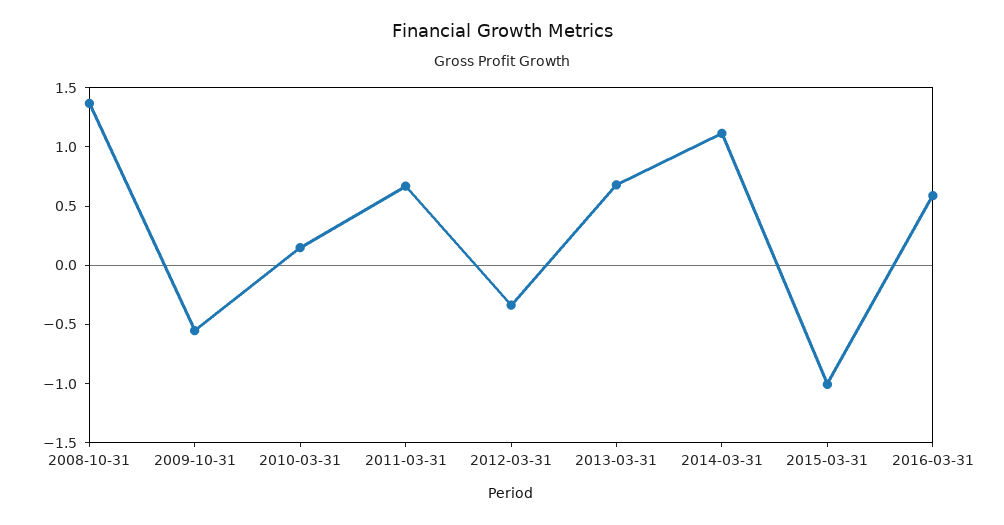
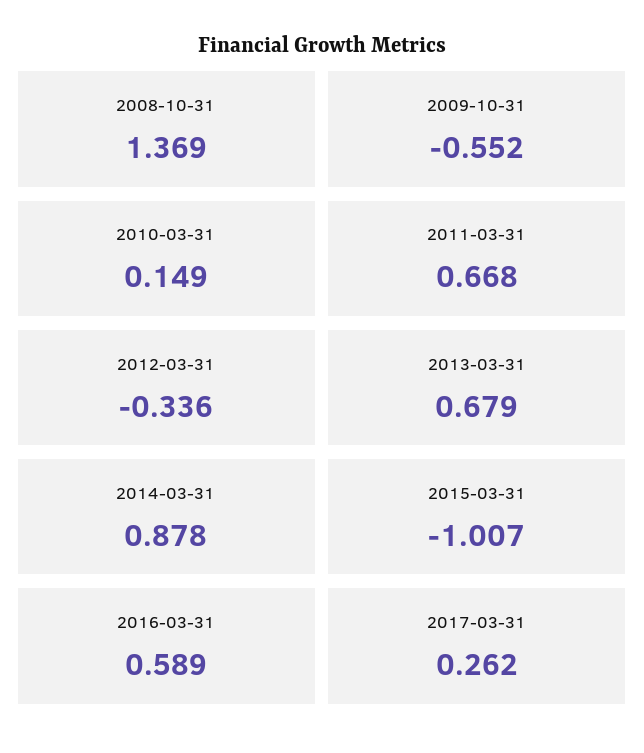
2014-03-31: 1.1 -> 0.878
2017-03-31: none -> 0.262

